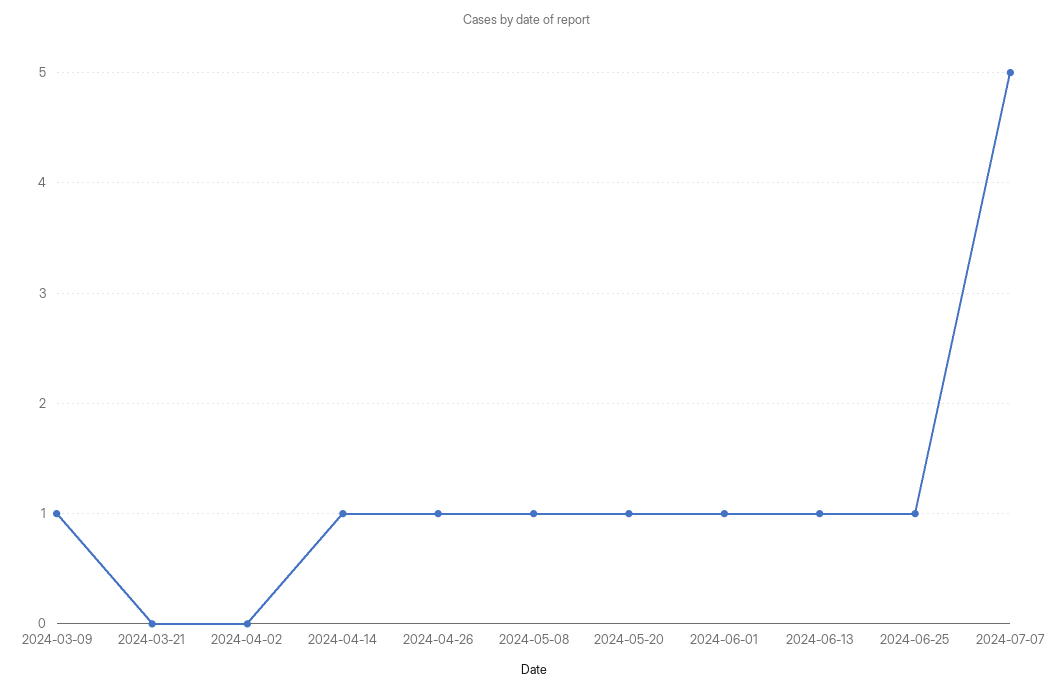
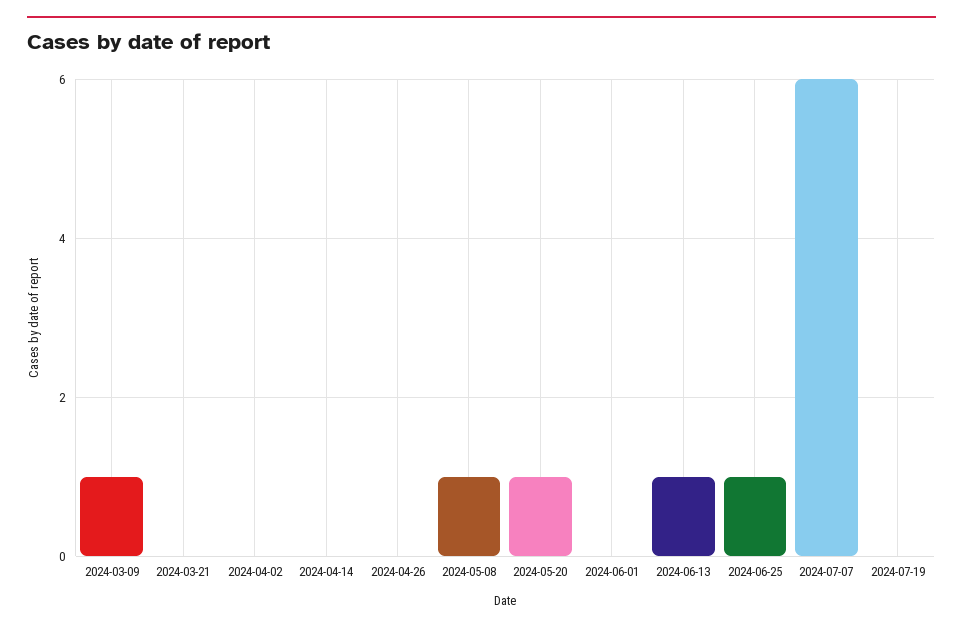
2024-04-14: 1 -> 0
2024-04-26: 1 -> 0
2024-06-01: 1 -> 0
2024-07-07: 5 -> 6
2024-07-19: none -> 0

